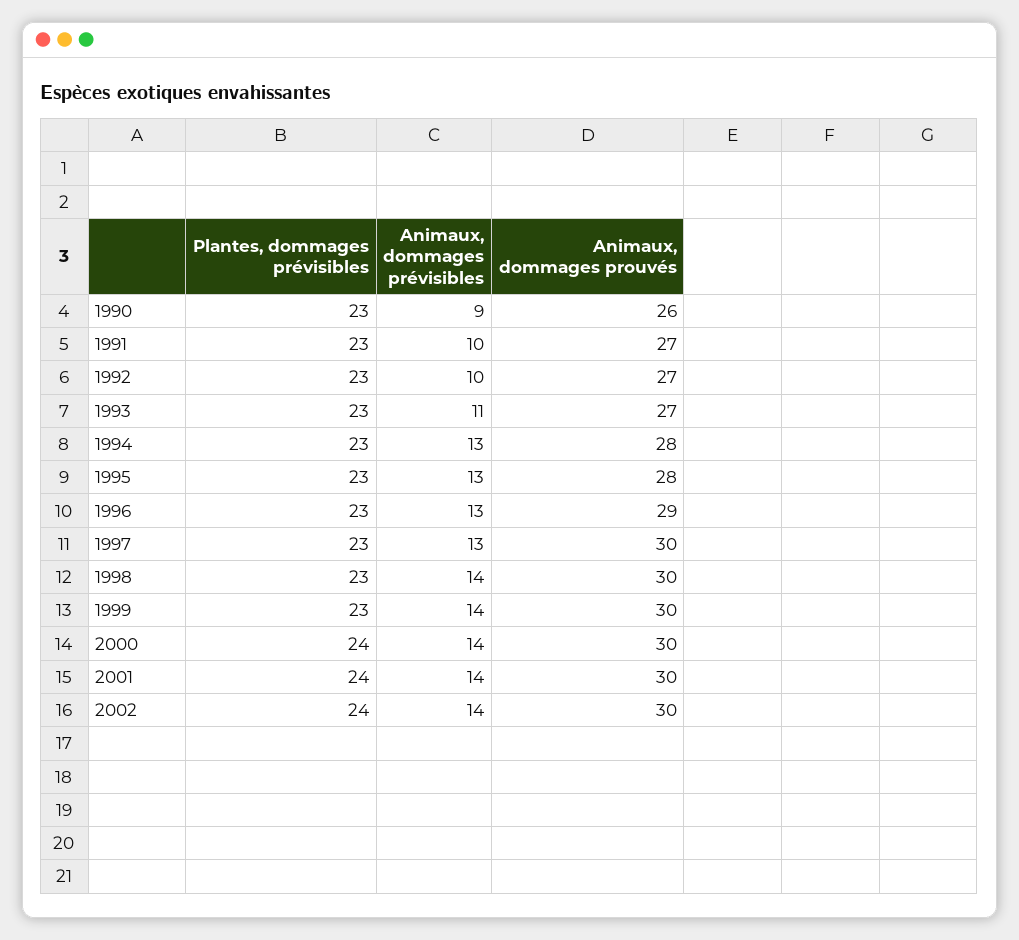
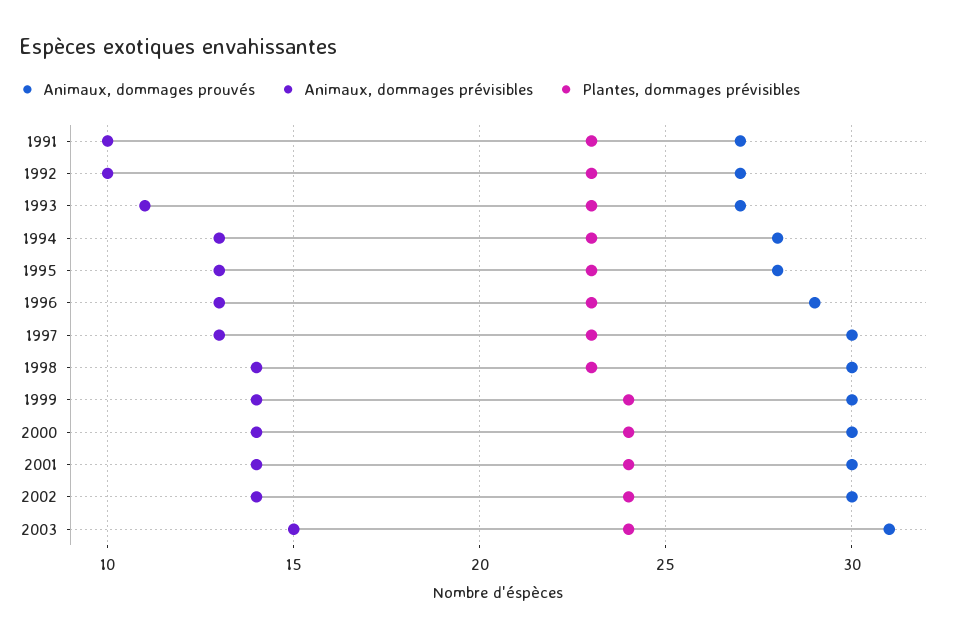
Plantes, dommages prévisibles, 1990: 23 -> none
Animaux, dommages prévisibles, 1990: 9 -> none
Animaux, dommages prouvés, 1990: 26 -> none
Plantes, dommages prévisibles, 1999: 23 -> 24
Animaux, dommages prouvés, 2003: none -> 31
Animaux, dommages prévisibles, 2003: none -> 15
Plantes, dommages prévisibles, 2003: none -> 24

